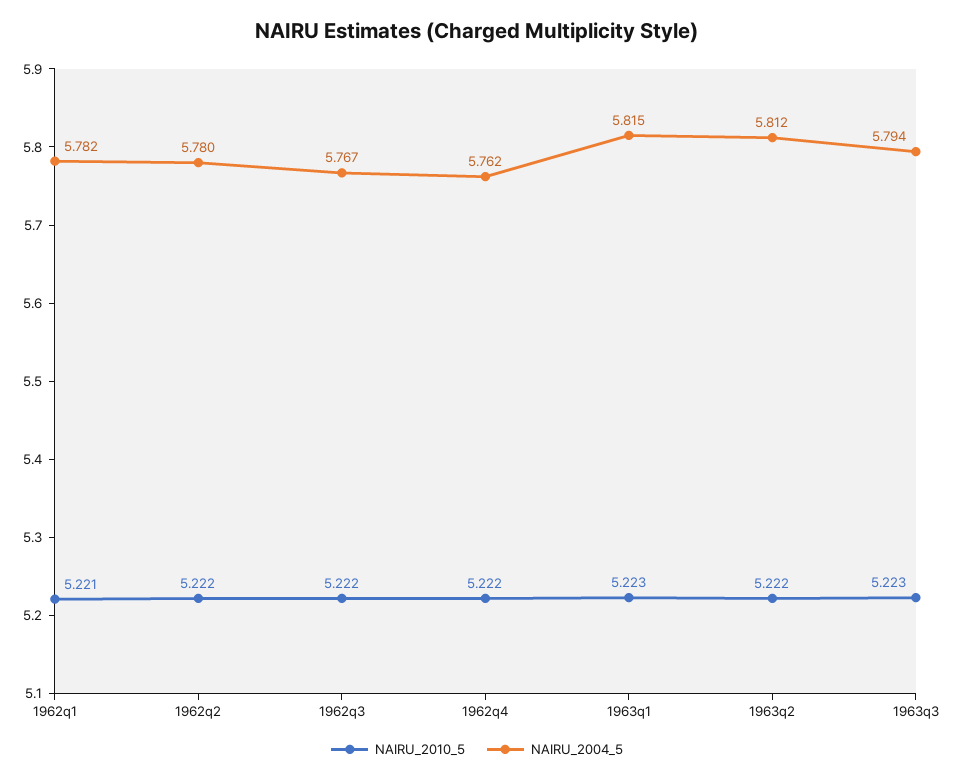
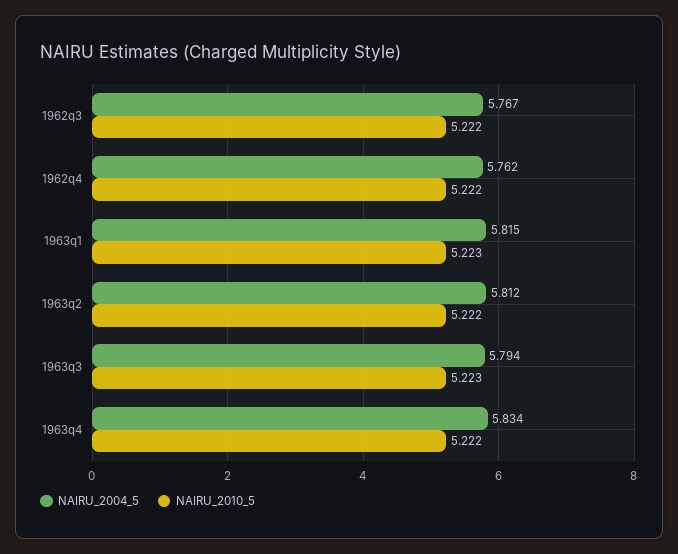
NAIRU_2010_5, 1962q1: 5.221 -> none
NAIRU_2004_5, 1962q1: 5.782 -> none
NAIRU_2010_5, 1962q2: 5.222 -> none
NAIRU_2004_5, 1962q2: 5.78 -> none
NAIRU_2004_5, 1963q4: none -> 5.834
NAIRU_2010_5, 1963q4: none -> 5.222

